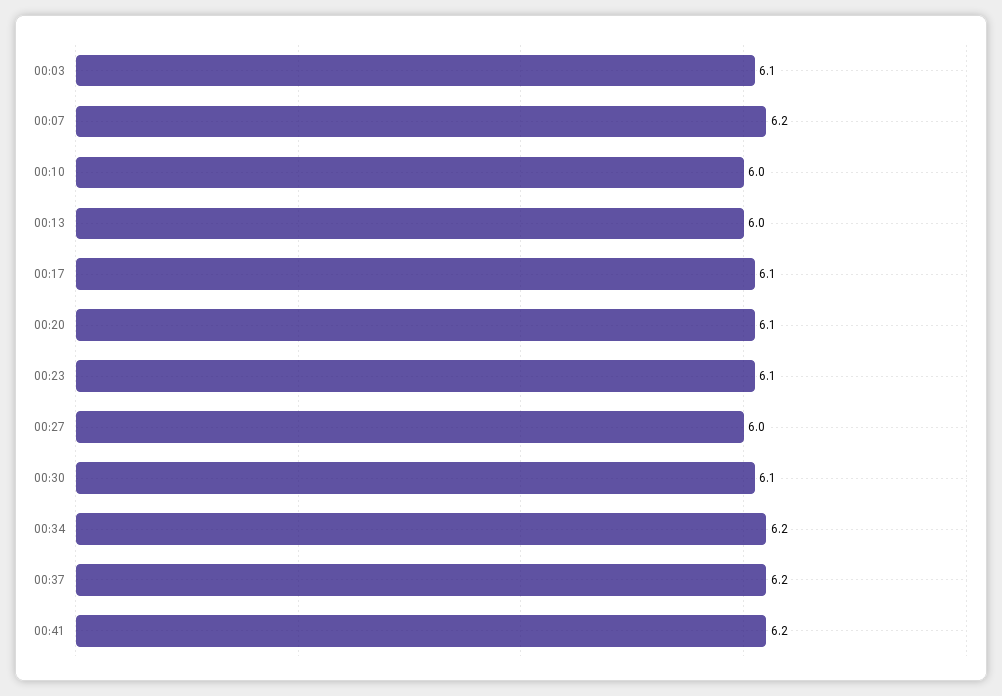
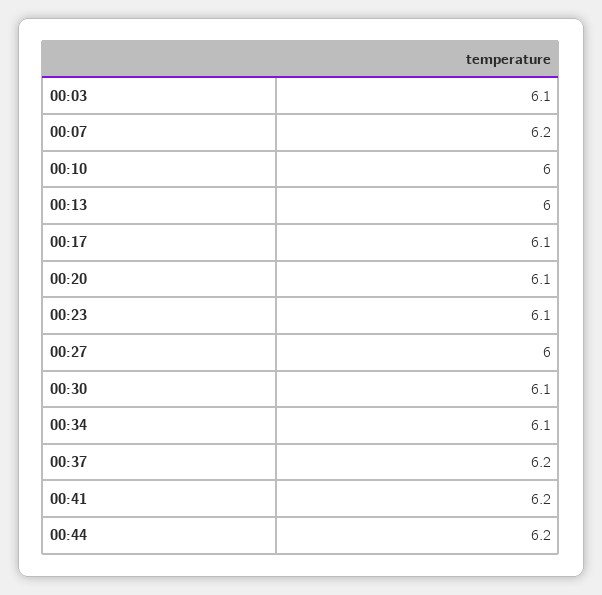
00:34: 6.2 -> 6.1
00:44: none -> 6.2

